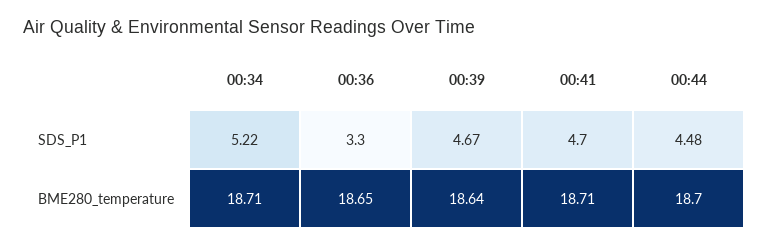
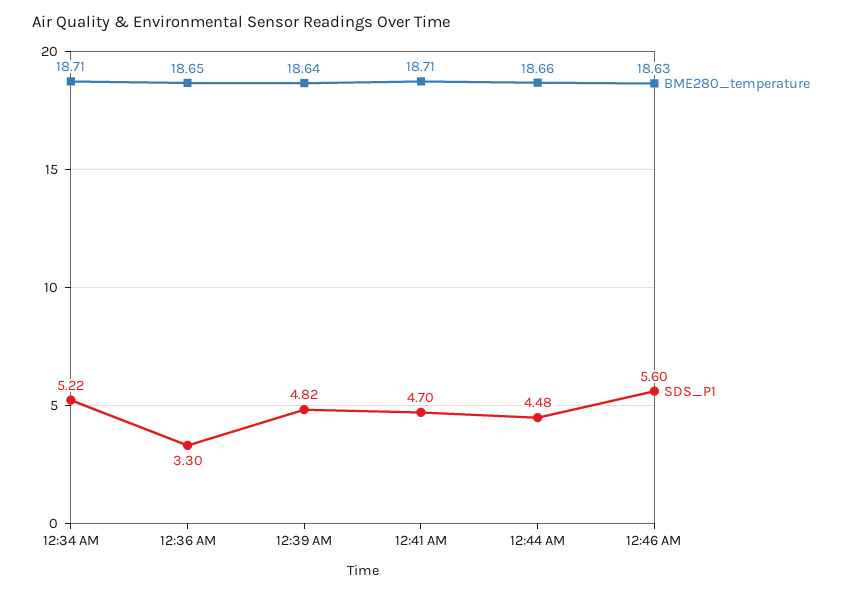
SDS_P1, 00:39: 4.67 -> 4.82
BME280_temperature, 00:44: 18.7 -> 18.66
BME280_temperature, 12:46 AM: none -> 18.63
SDS_P1, 12:46 AM: none -> 5.6

